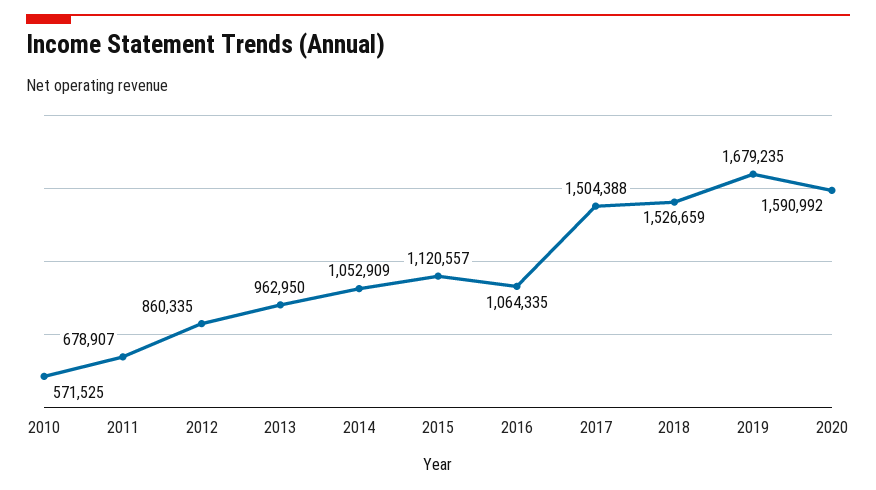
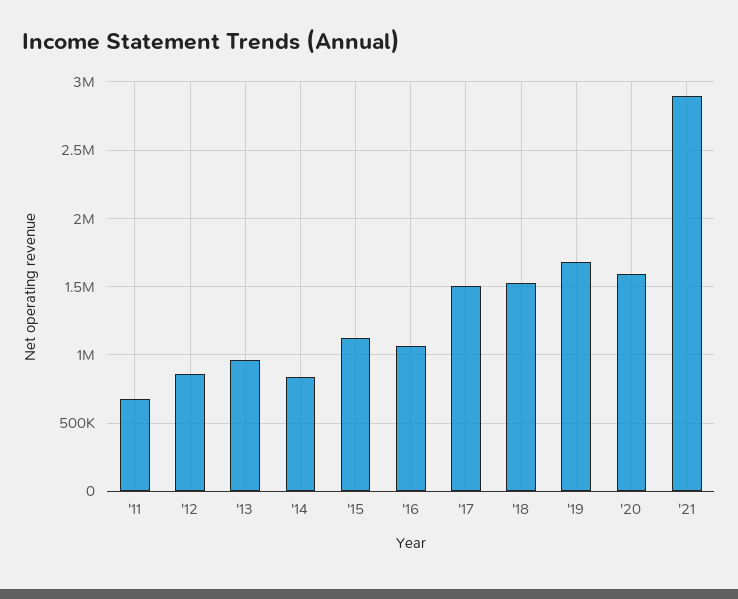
2010: 571525 -> none
2014: 1052909 -> 850000
'21: none -> 2900000

